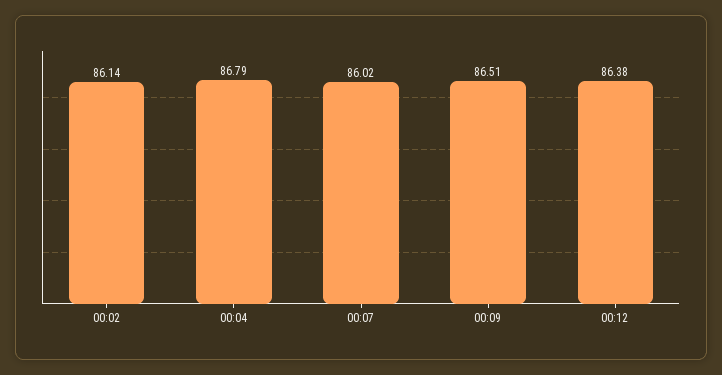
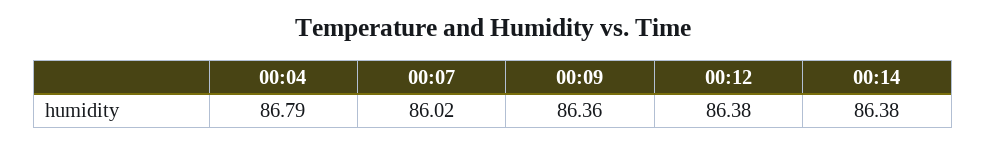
00:02: 86.14 -> none
00:09: 86.51 -> 86.36
00:14: none -> 86.38

